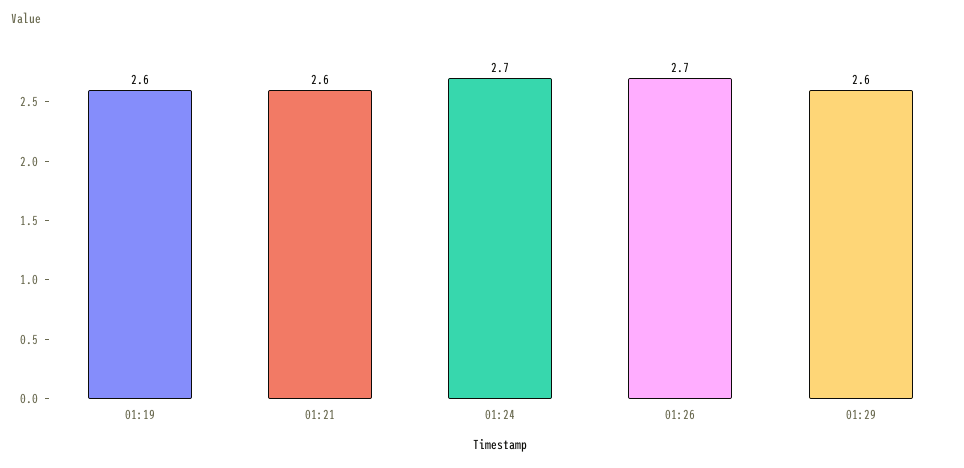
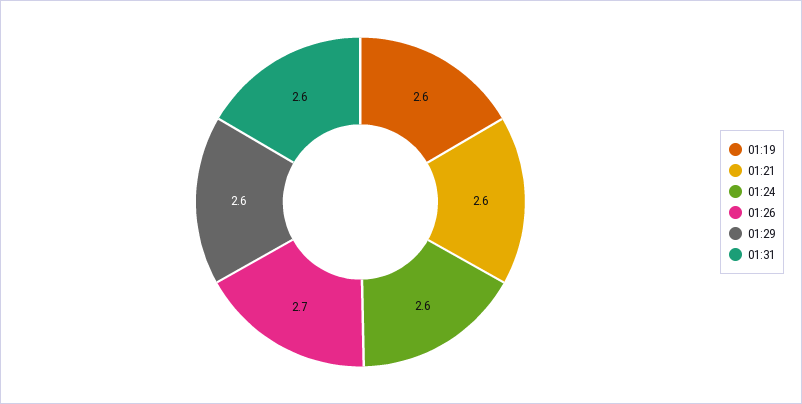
01:24: 2.7 -> 2.6
01:31: none -> 2.6

